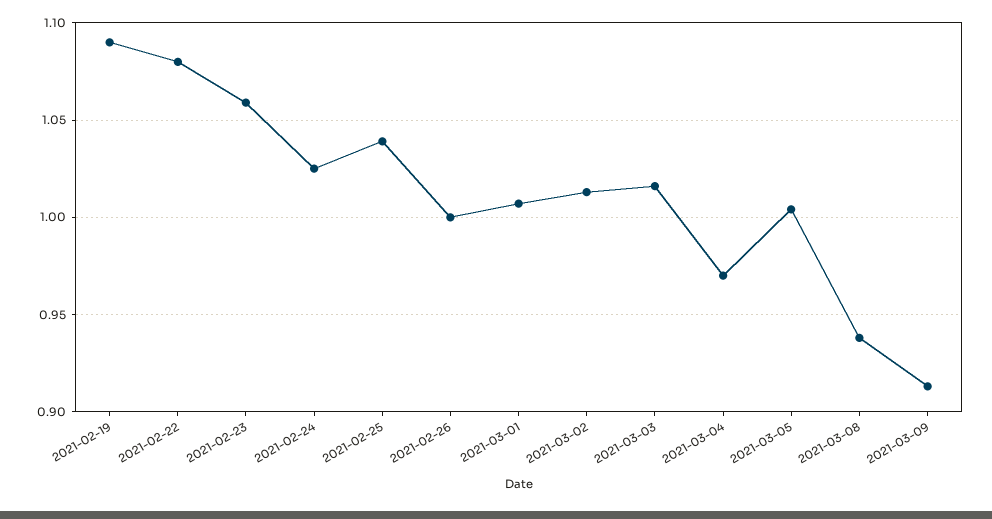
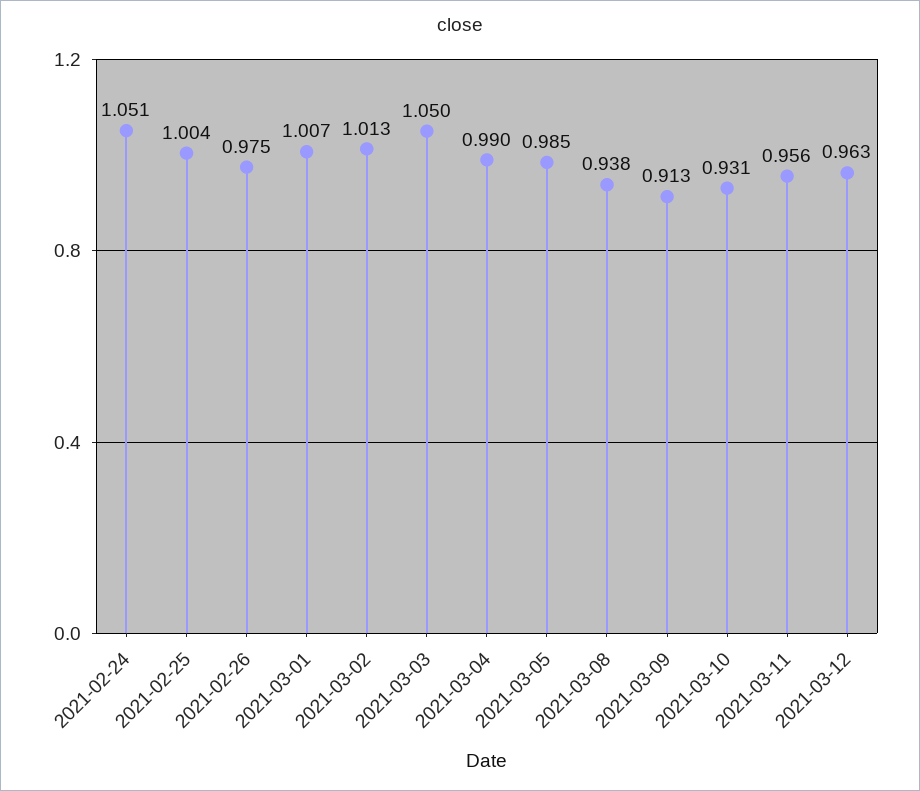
2021-02-19: 1.09 -> none
2021-02-22: 1.08 -> none
2021-02-23: 1.06 -> none
2021-02-24: 1.025 -> 1.051
2021-02-25: 1.04 -> 1.004
2021-02-26: 1 -> 0.975
2021-03-03: 1.015 -> 1.05
2021-03-04: 0.97 -> 0.99
2021-03-05: 1.005 -> 0.985
2021-03-10: none -> 0.931
2021-03-11: none -> 0.956
2021-03-12: none -> 0.963

